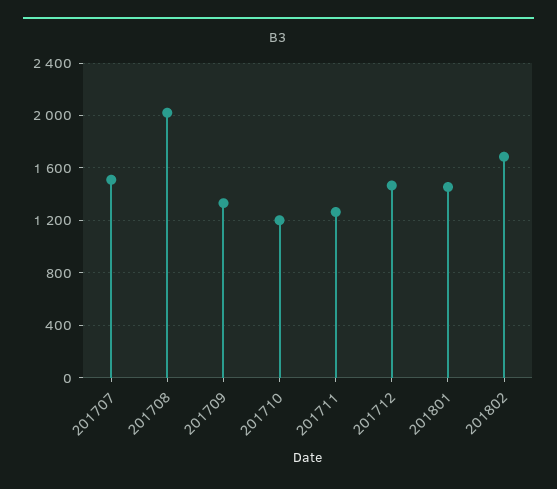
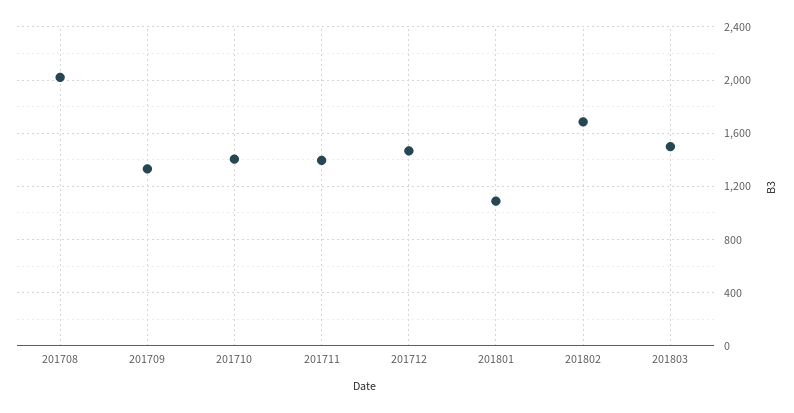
201707: 1500 -> none
201710: 1200 -> 1400
201711: 1250 -> 1400
201801: 1450 -> 1100
201803: none -> 1500

